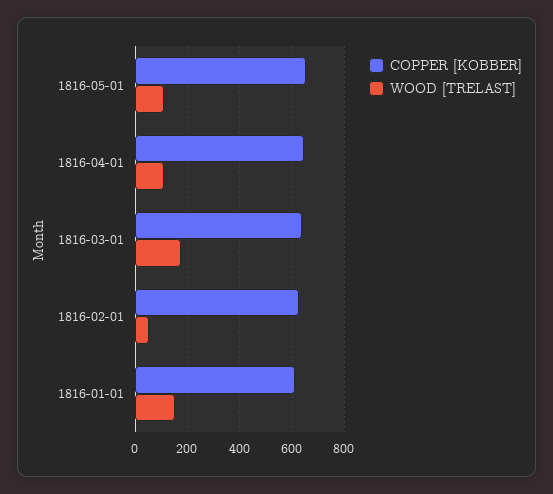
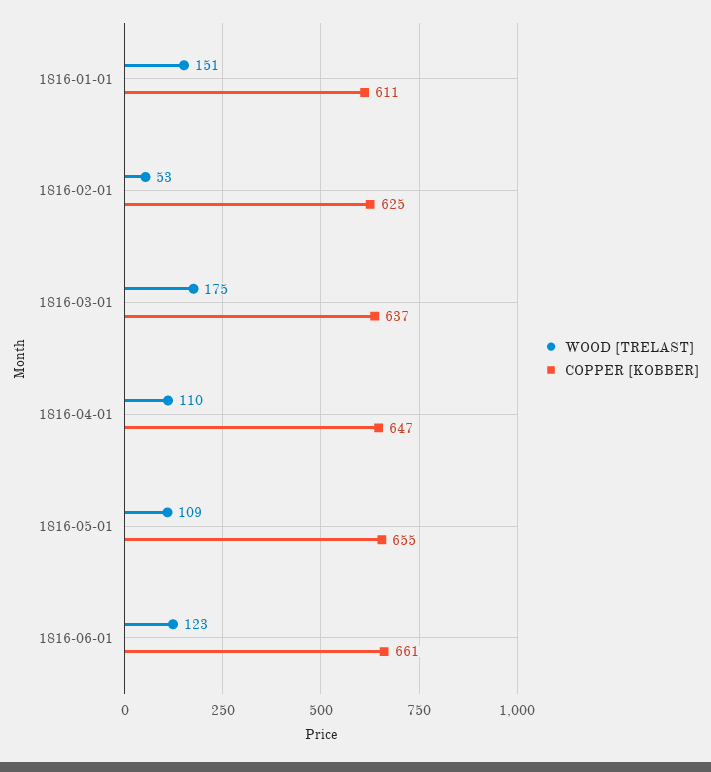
WOOD [TRELAST], 1816-06-01: none -> 123
COPPER [KOBBER], 1816-06-01: none -> 661

